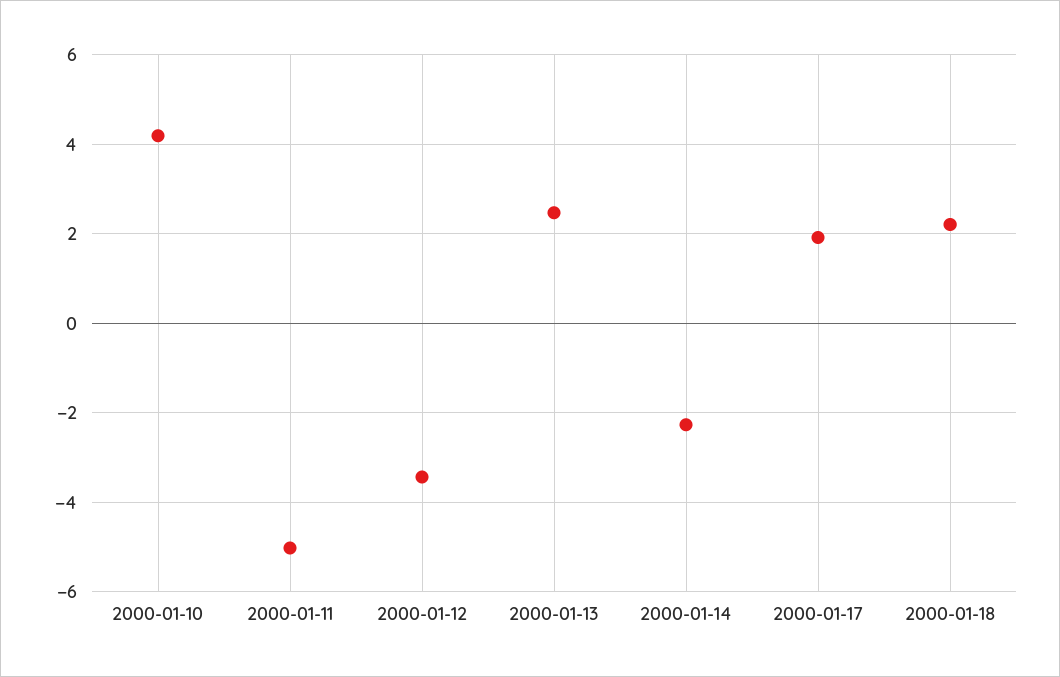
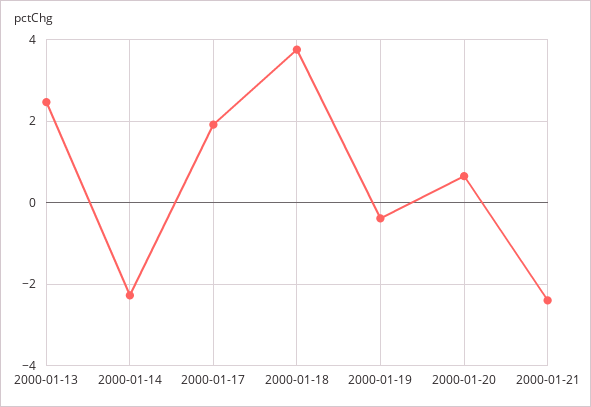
2000-01-10: 4.2 -> none
2000-01-11: -5 -> none
2000-01-12: -3.4 -> none
2000-01-18: 2.2 -> 3.8
2000-01-19: none -> -0.4
2000-01-20: none -> 0.6
2000-01-21: none -> -2.4

